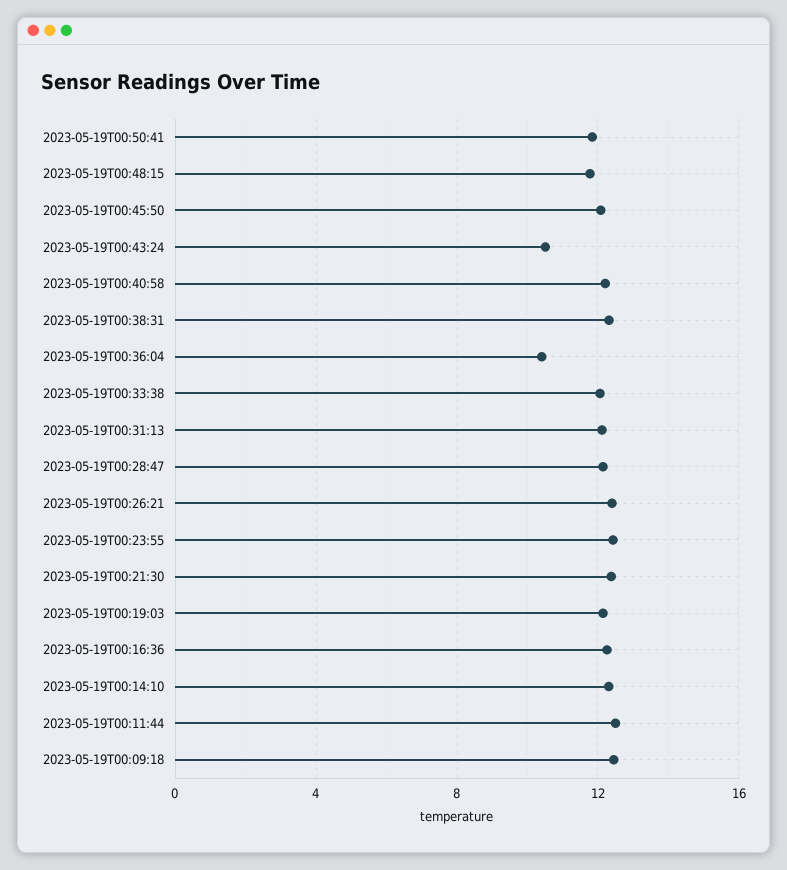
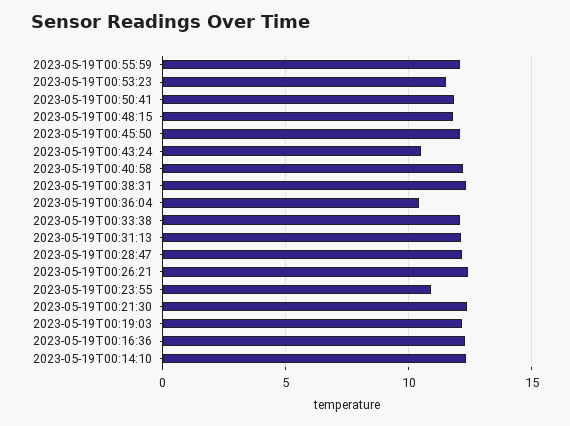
2023-05-19T00:23:55: 12.5 -> 11
2023-05-19T00:11:44: 12.5 -> none
2023-05-19T00:09:18: 12.5 -> none
2023-05-19T00:55:59: none -> 12
2023-05-19T00:53:23: none -> 11.5

